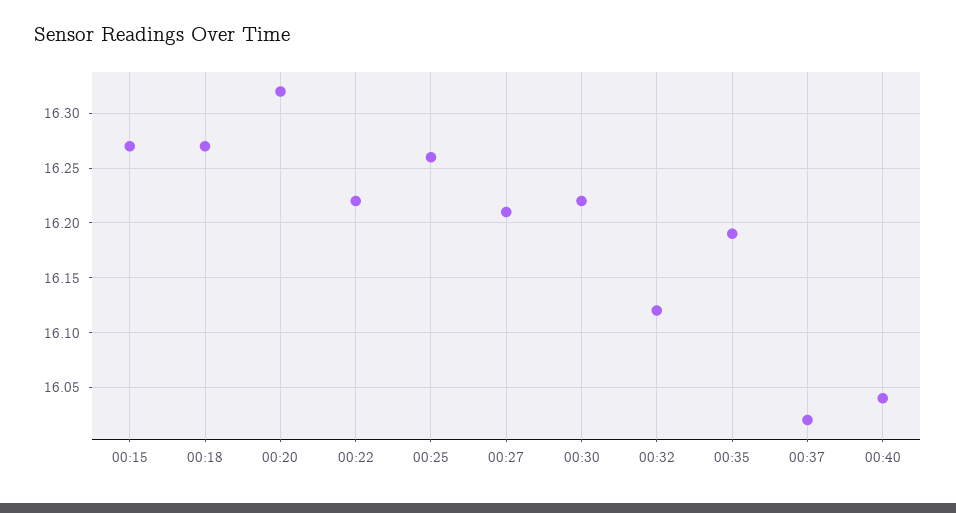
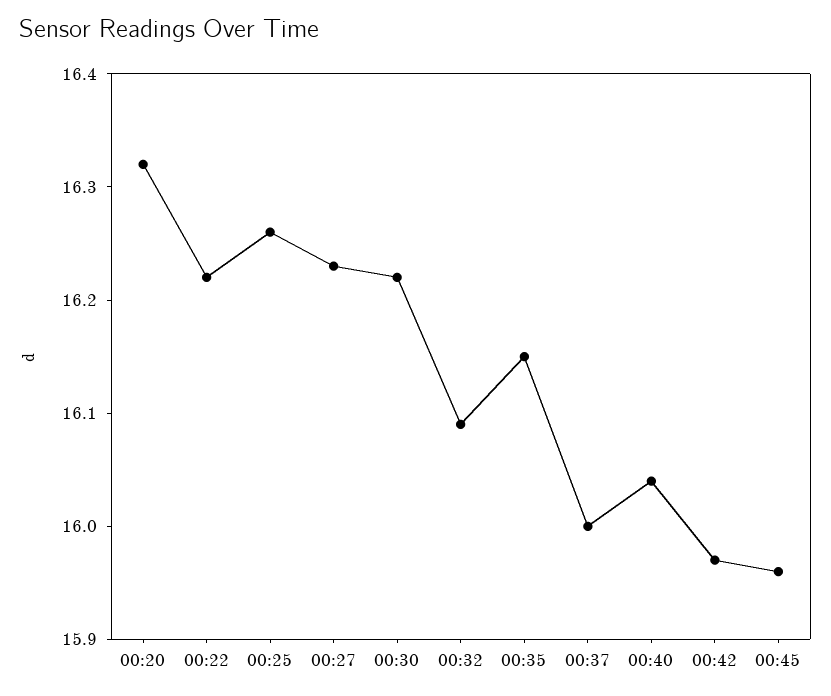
00:15: 16.27 -> none
00:18: 16.27 -> none
00:27: 16.21 -> 16.23
00:32: 16.12 -> 16.09
00:35: 16.19 -> 16.15
00:37: 16.02 -> 16
00:42: none -> 15.97
00:45: none -> 15.96

